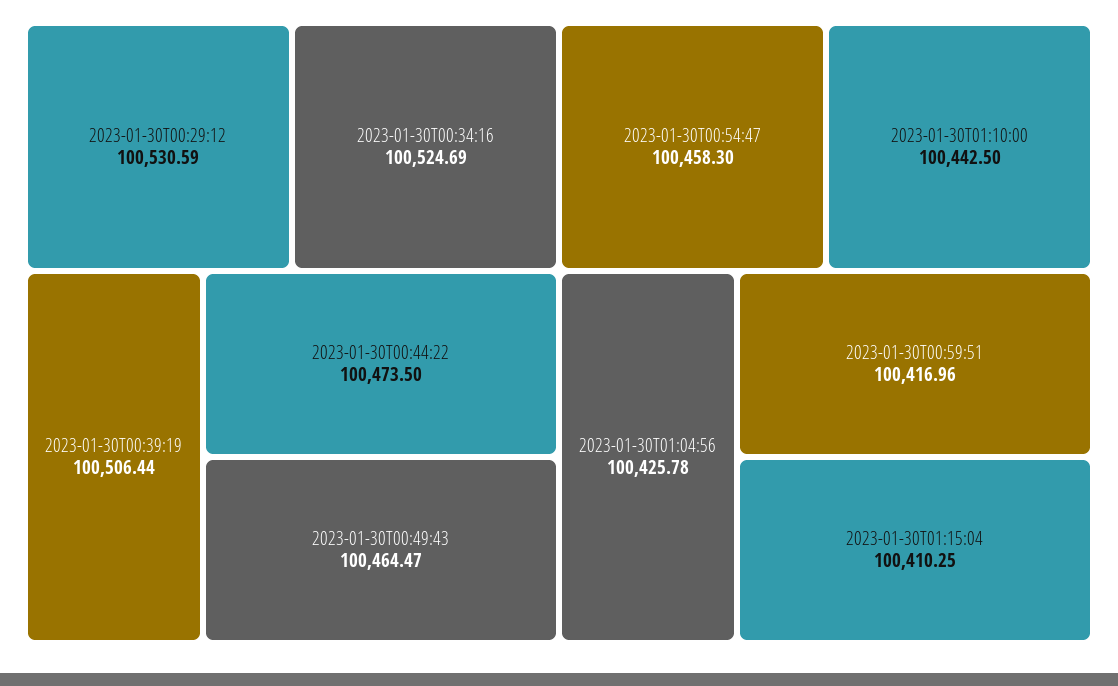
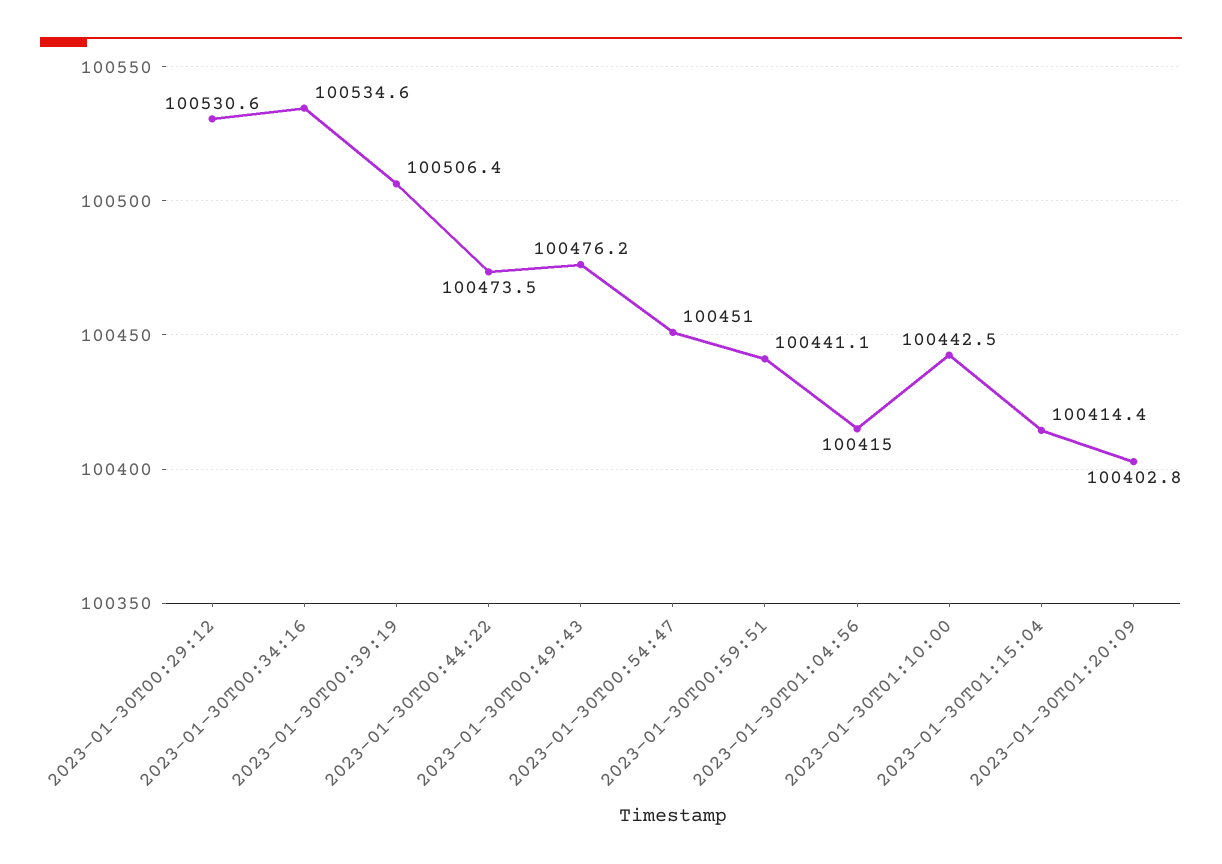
2023-01-30T00:34:16: 100524.69 -> 100534.6
2023-01-30T00:49:43: 100464.47 -> 100476.2
2023-01-30T00:54:47: 100458.3 -> 100451
2023-01-30T01:04:56: 100425.78 -> 100415
2023-01-30T00:59:51: 100416.96 -> 100441.1
2023-01-30T01:15:04: 100410.25 -> 100414.4
2023-01-30T01:20:09: none -> 100402.8

